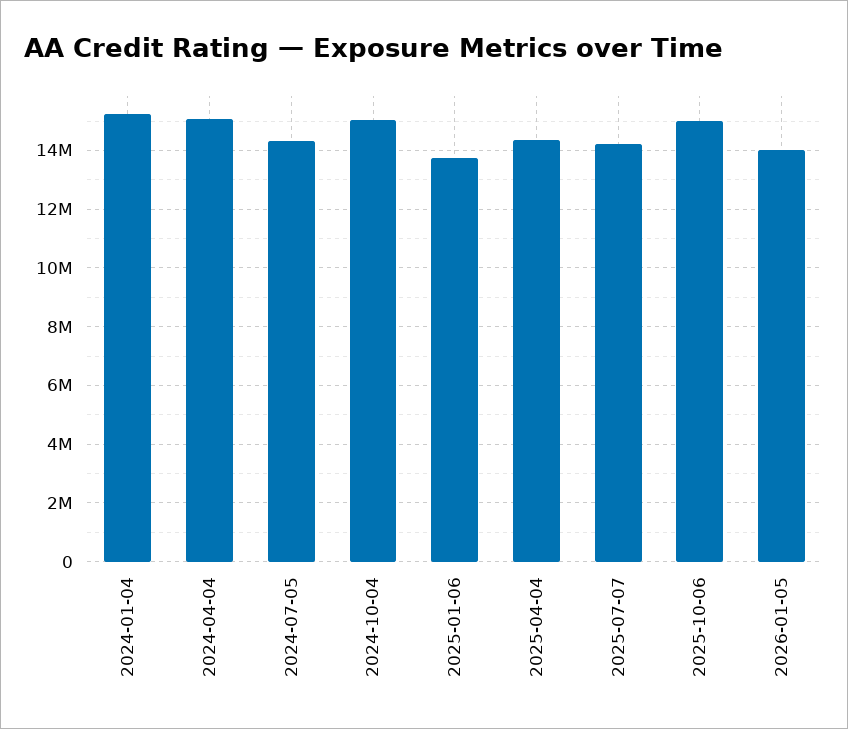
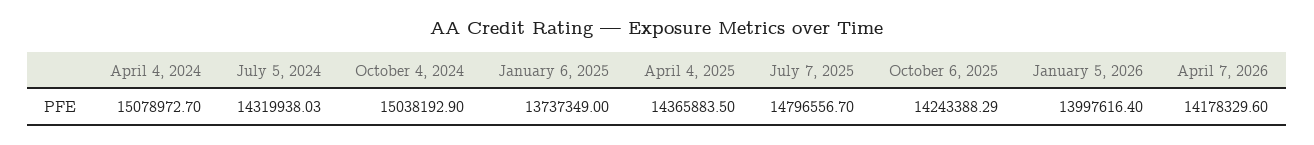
2024-01-04: 15250000 -> none
2025-07-07: 14250000 -> 14796556.7
2025-10-06: 15000000 -> 14243388.29
April 7, 2026: none -> 14178329.6

